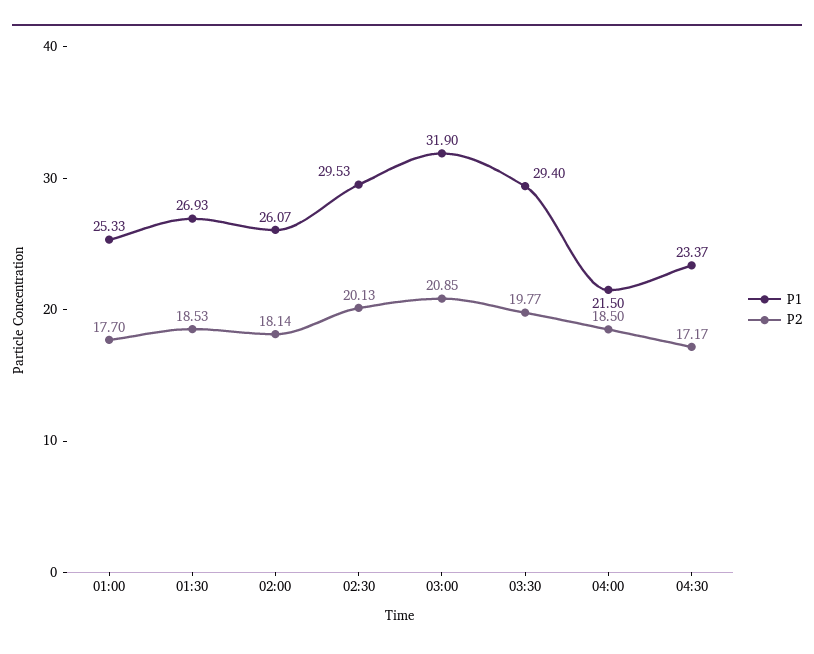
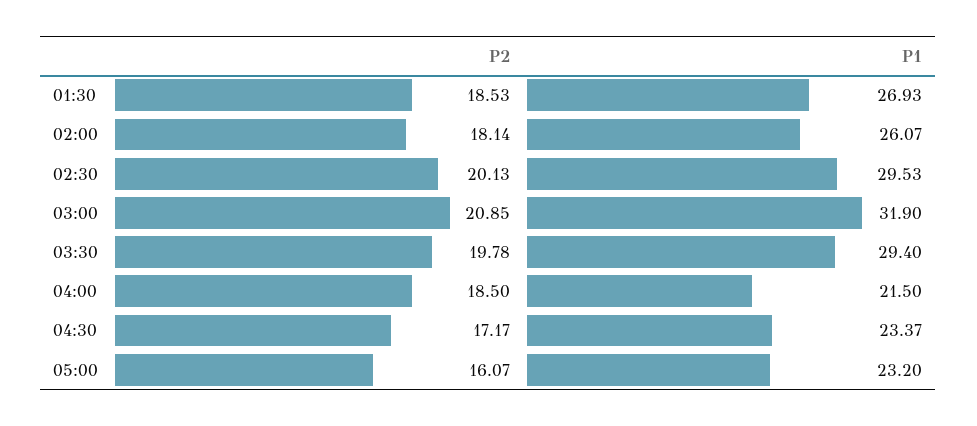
P1, 01:00: 25.33 -> none
P2, 01:00: 17.7 -> none
P2, 03:30: 19.77 -> 19.78
P2, 05:00: none -> 16.07
P1, 05:00: none -> 23.2

